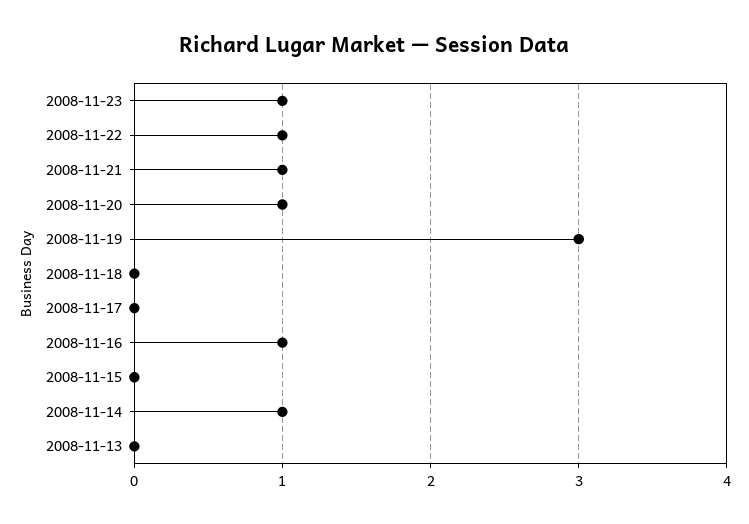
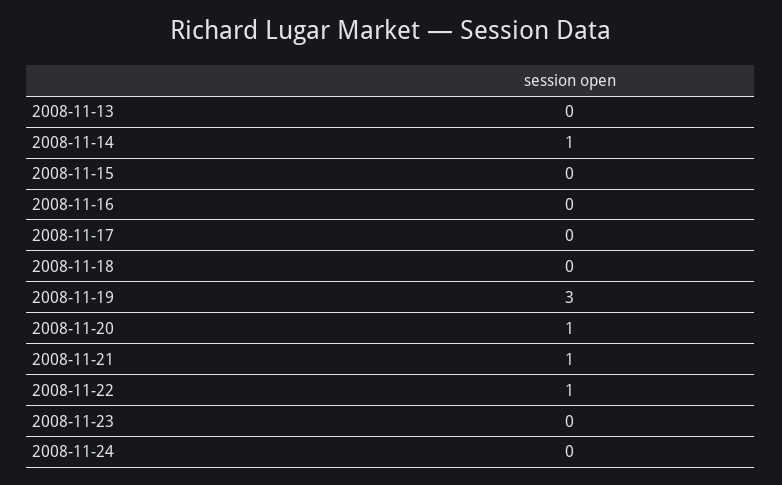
2008-11-23: 1 -> 0
2008-11-16: 1 -> 0
2008-11-24: none -> 0

